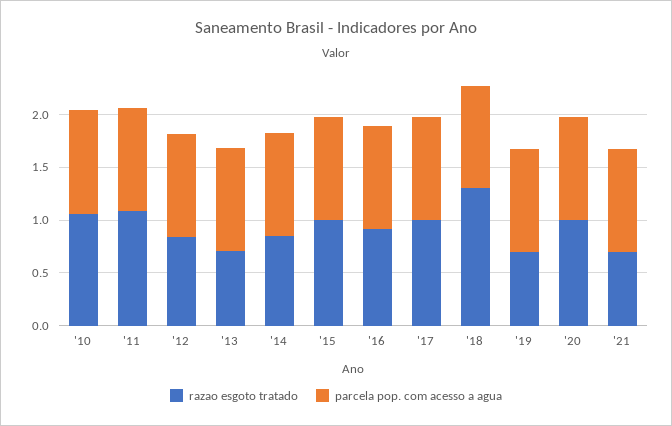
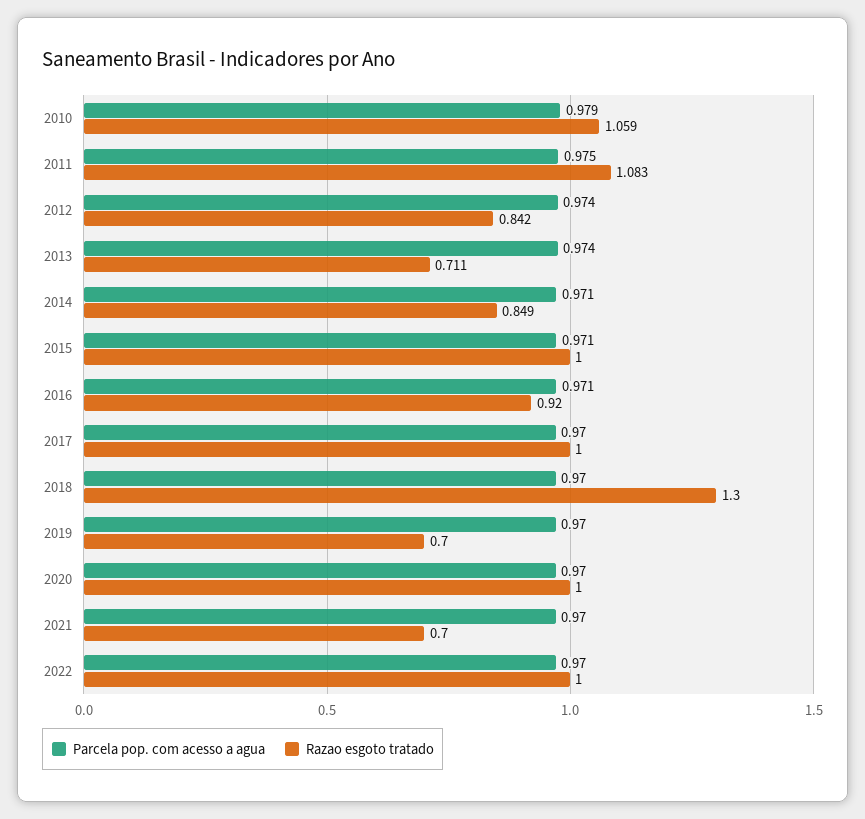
parcela pop. com acesso a agua, 2022: none -> 0.97
razao esgoto tratado, 2022: none -> 1

